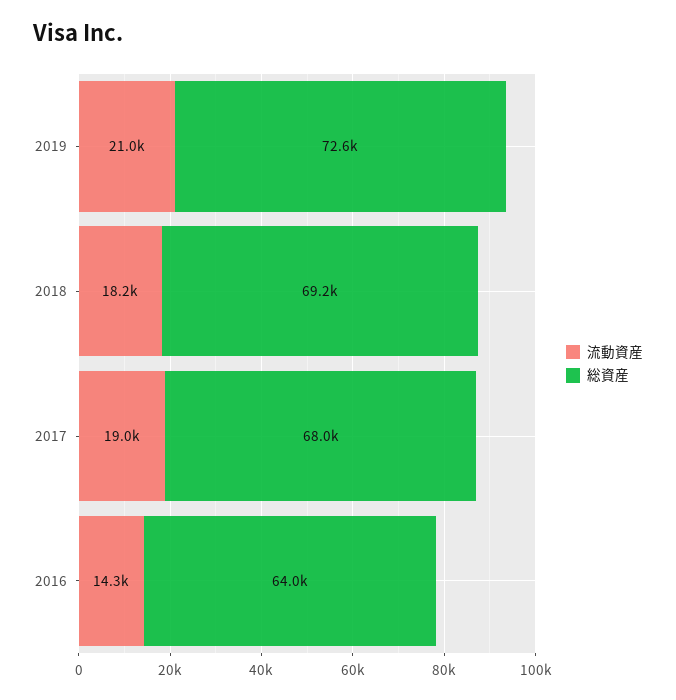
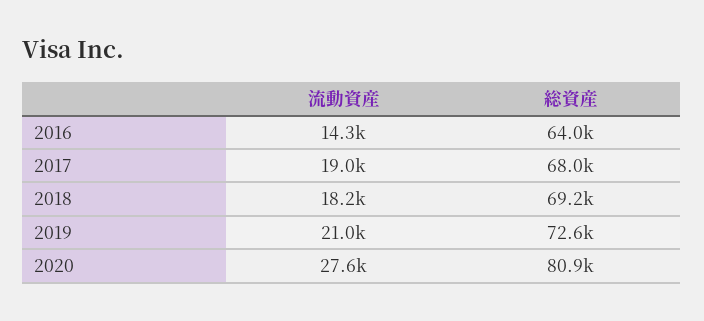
流動資産, 2020: none -> 27600
総資産, 2020: none -> 80900

